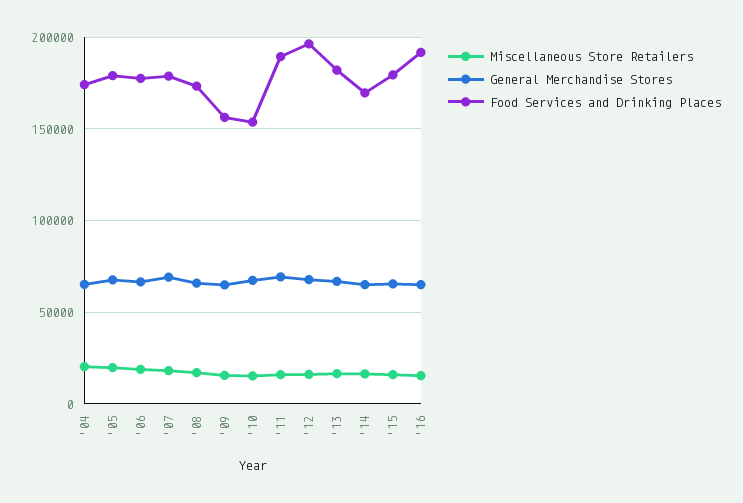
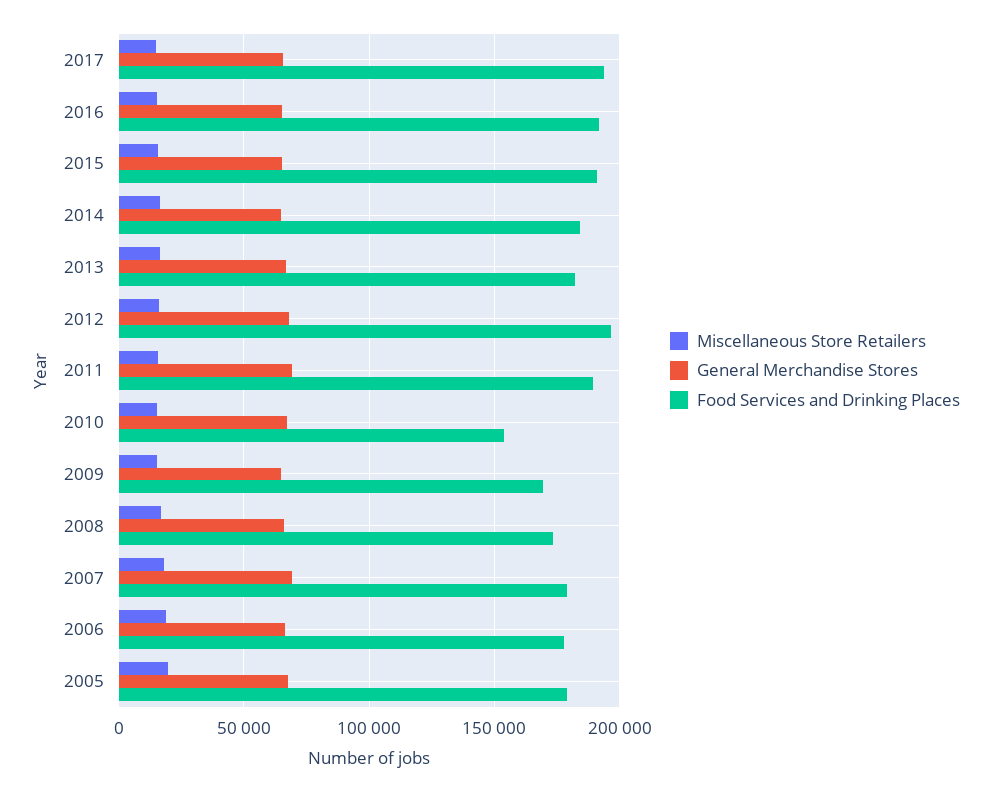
Miscellaneous Store Retailers, '04: 20000 -> none
General Merchandise Stores, '04: 65000 -> none
Food Services and Drinking Places, '04: 175000 -> none
Food Services and Drinking Places, '09: 155000 -> 170000
Food Services and Drinking Places, '14: 170000 -> 185000
Food Services and Drinking Places, '15: 180000 -> 190000
Miscellaneous Store Retailers, 2017: none -> 15000
General Merchandise Stores, 2017: none -> 65000
Food Services and Drinking Places, 2017: none -> 195000

